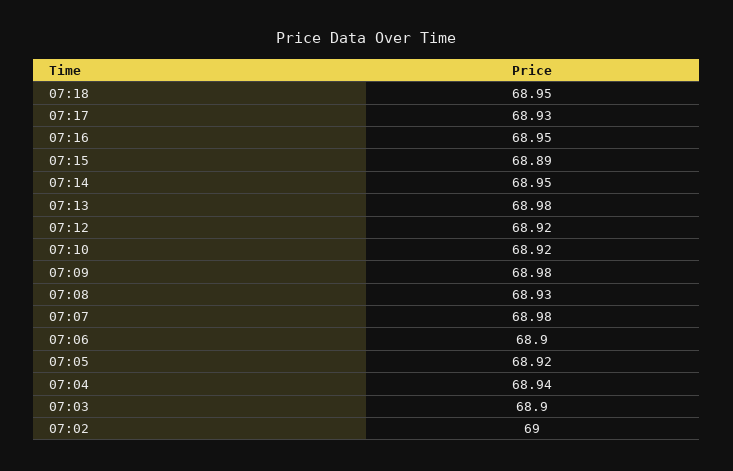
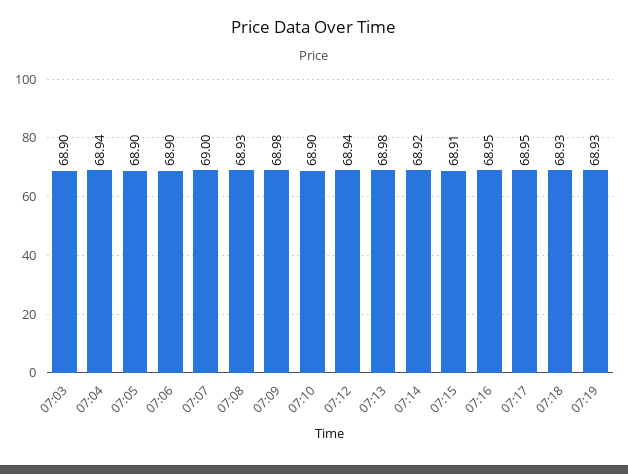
07:18: 68.95 -> 68.93
07:17: 68.93 -> 68.95
07:15: 68.89 -> 68.91
07:14: 68.95 -> 68.92
07:12: 68.92 -> 68.94
07:10: 68.92 -> 68.9
07:07: 68.98 -> 69
07:05: 68.92 -> 68.9
07:02: 69 -> none
07:19: none -> 68.93

